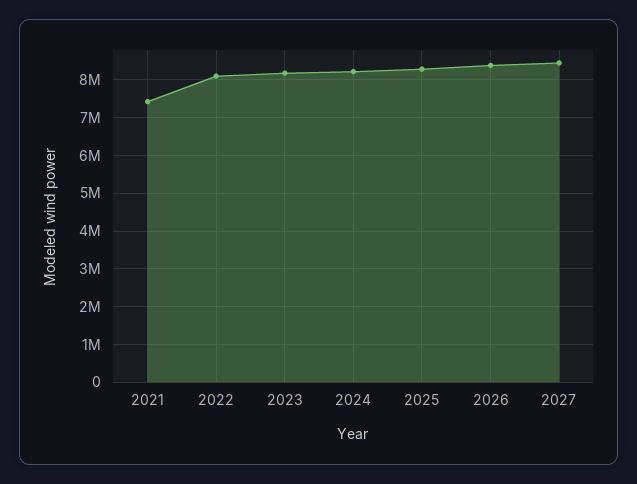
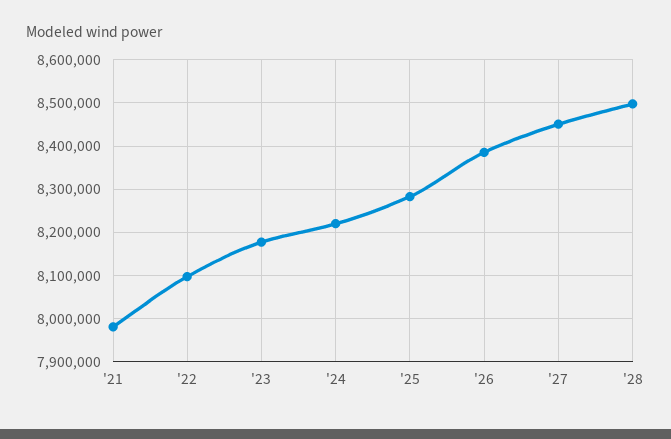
2021: 7400000 -> 7980000
'28: none -> 8500000

